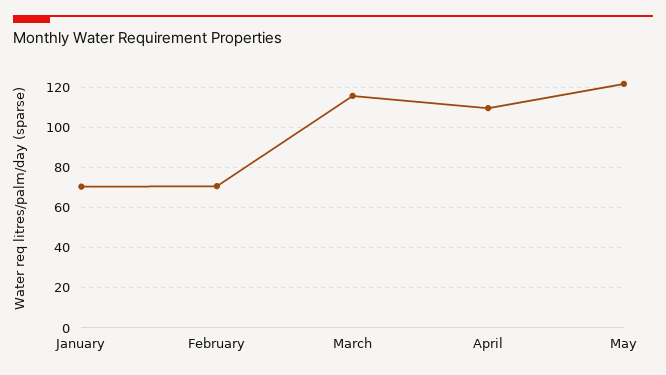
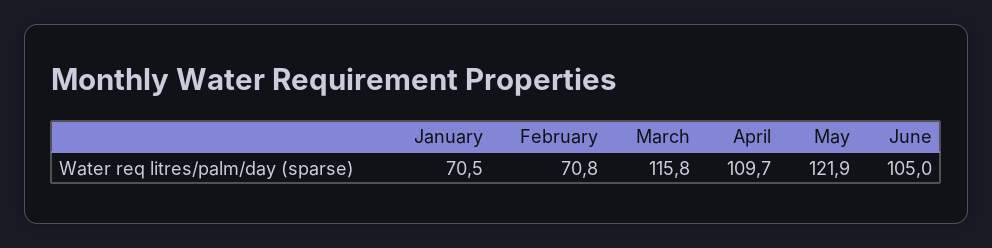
June: none -> 105

